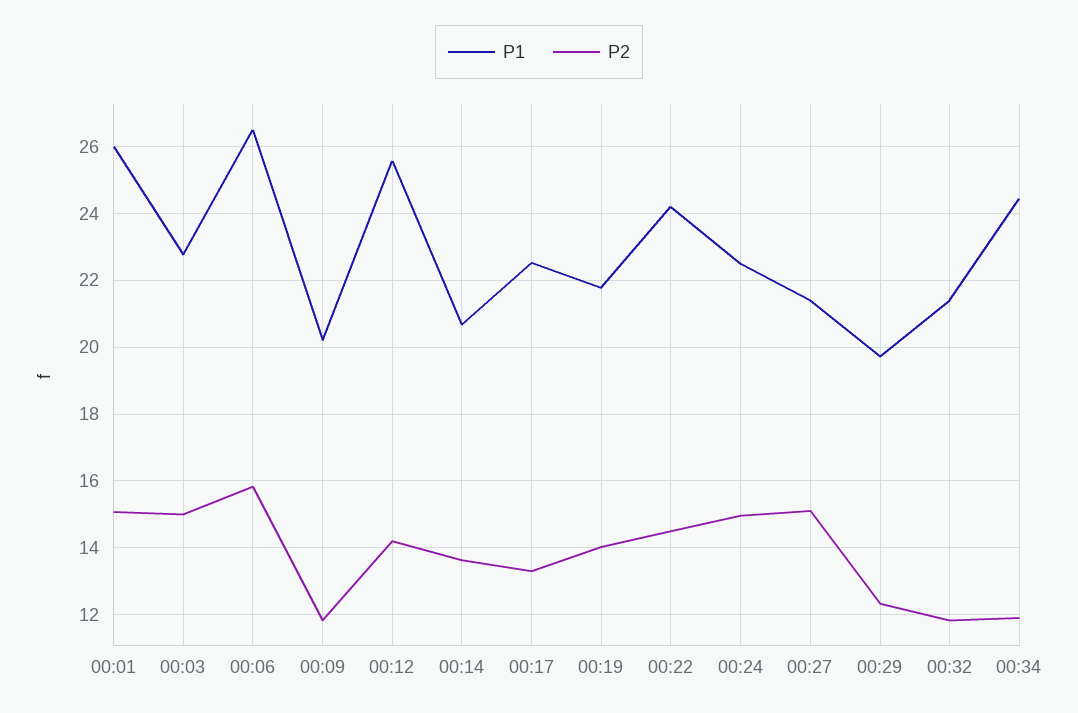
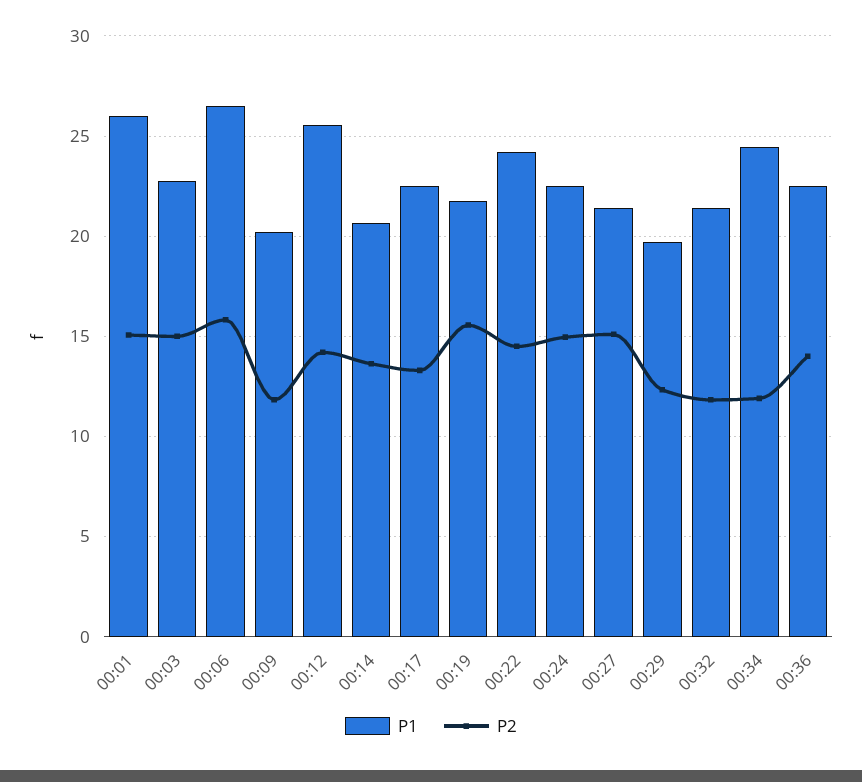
P2, 00:19: 14 -> 15.5
P1, 00:36: none -> 22.5
P2, 00:36: none -> 14

